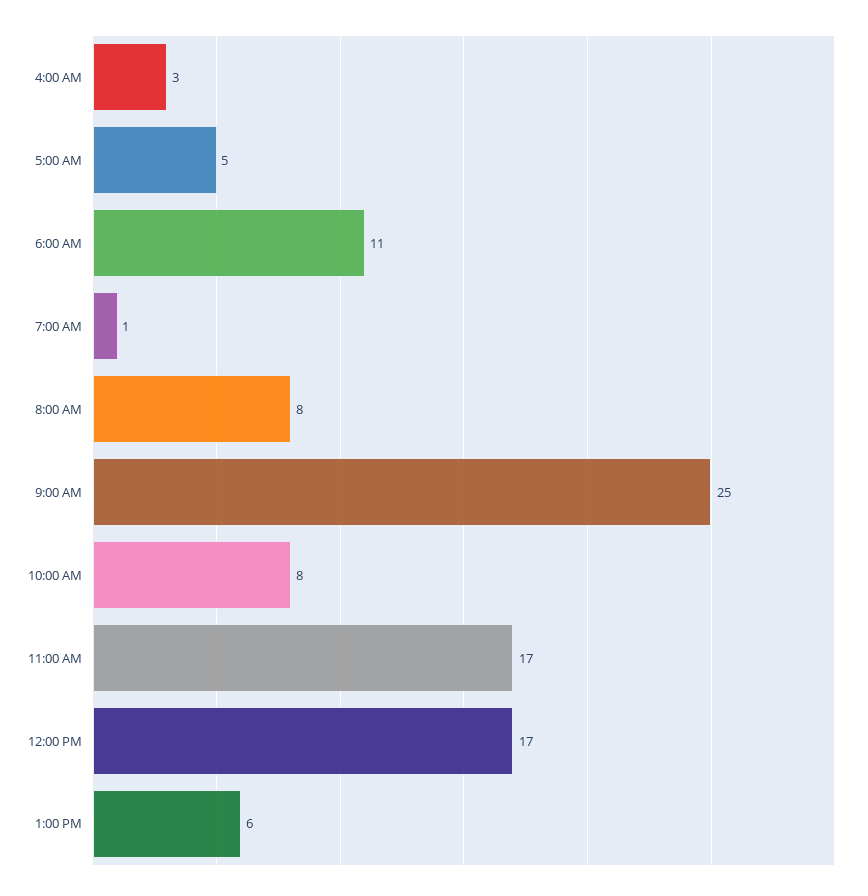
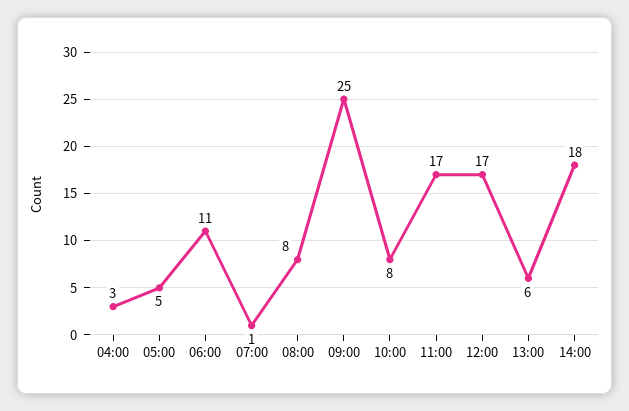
14:00: none -> 18

